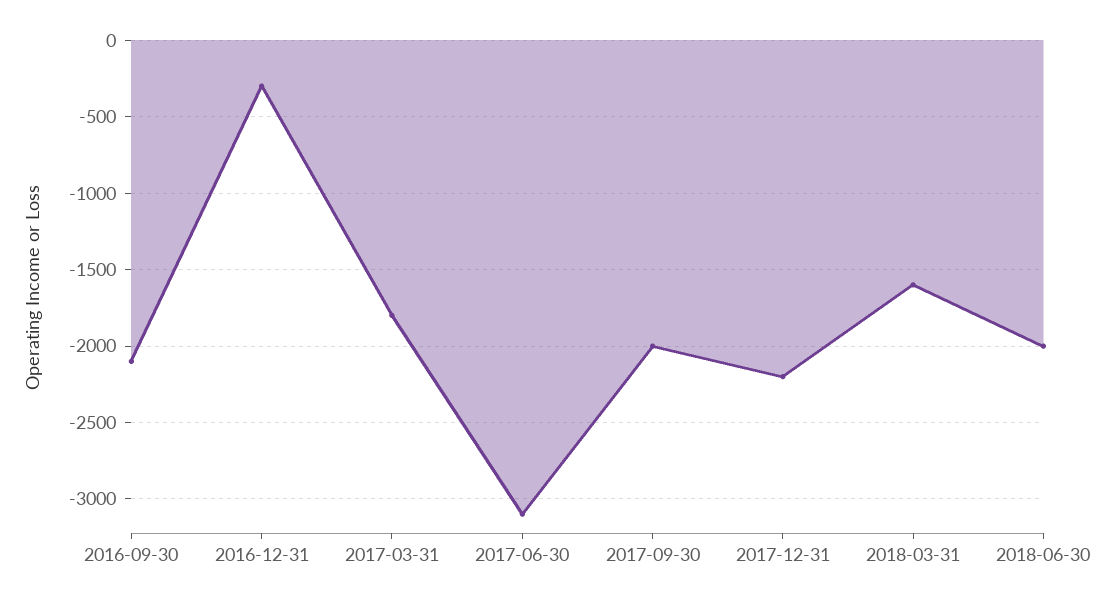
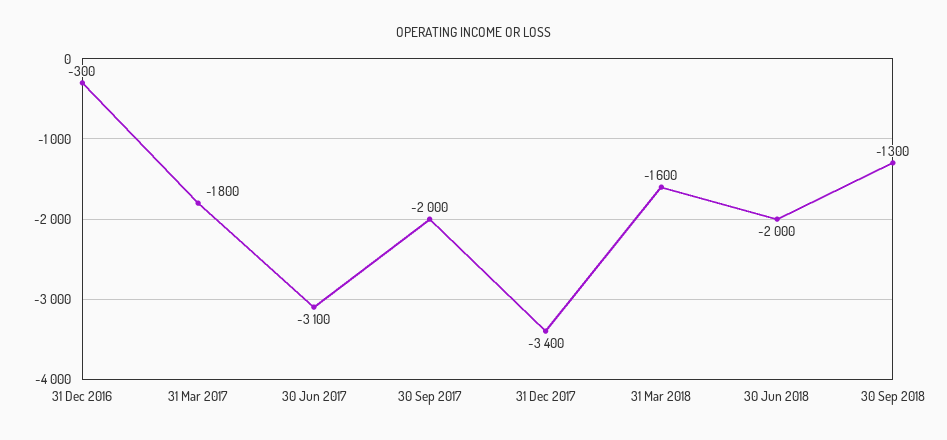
2016-09-30: -2100 -> none
2017-12-31: -2200 -> -3400
30 Sep 2018: none -> -1300

